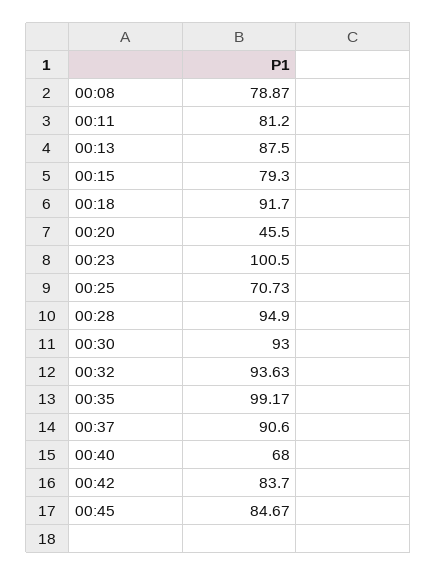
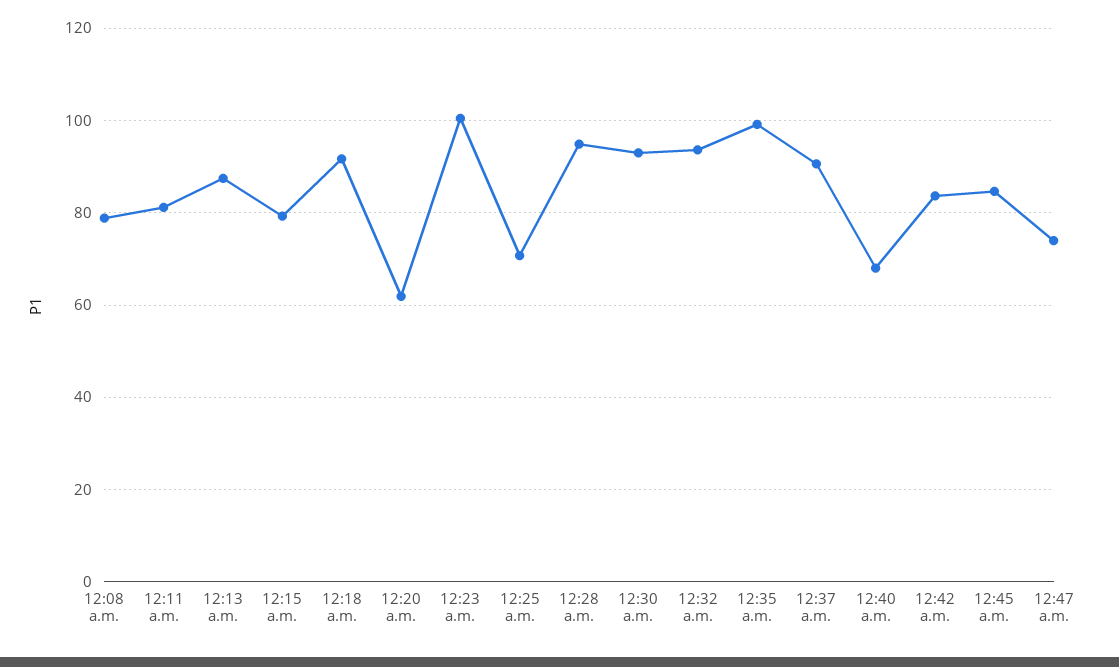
00:20: 45.5 -> 62
12:47 a.m.: none -> 74

